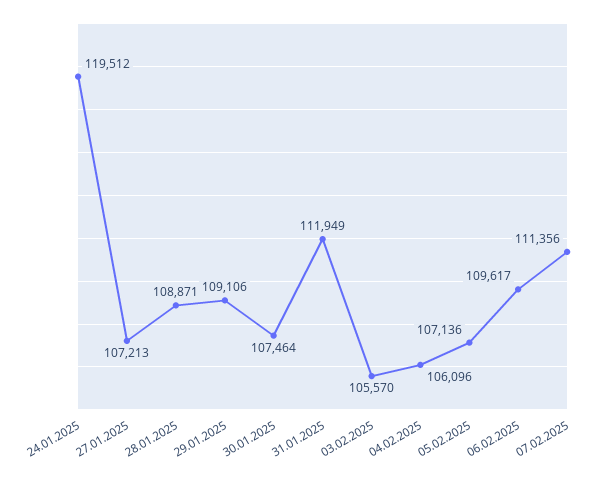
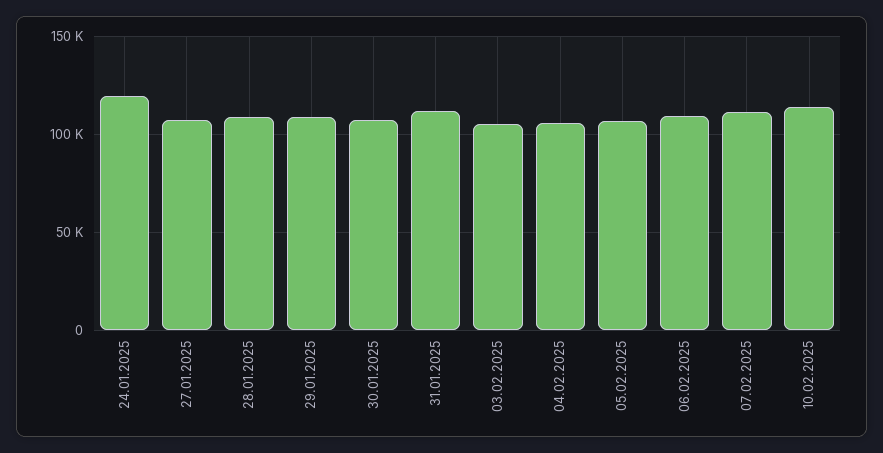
10.02.2025: none -> 115000

